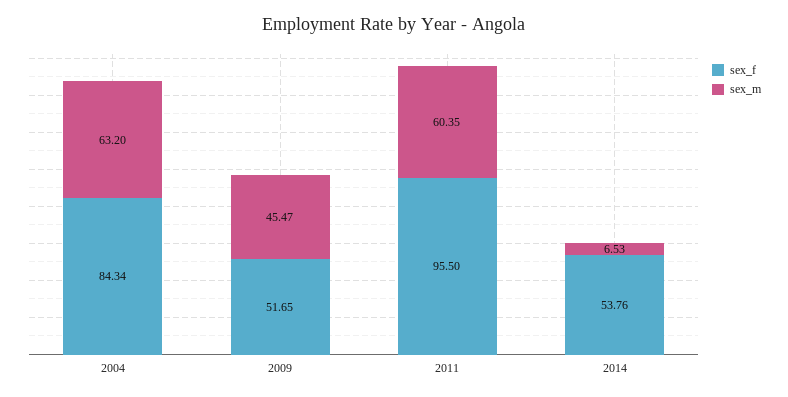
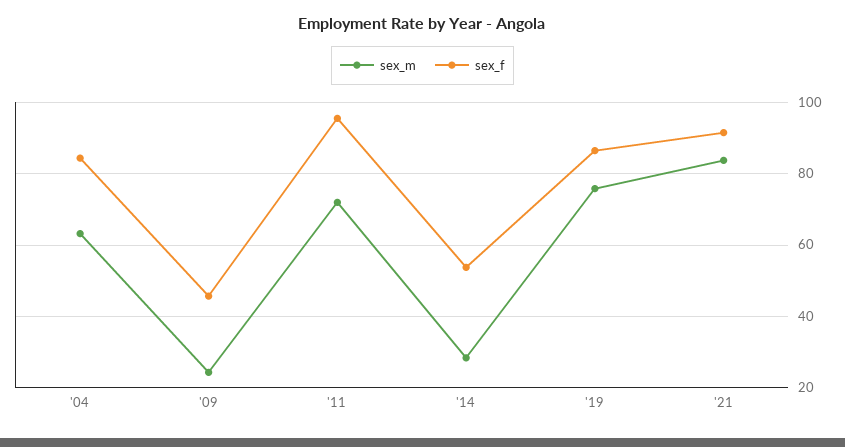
sex_f, 2009: 51.65 -> 46
sex_m, 2009: 45.47 -> 24
sex_m, 2011: 60.35 -> 72
sex_m, 2014: 6.53 -> 28
sex_m, '19: none -> 76
sex_f, '19: none -> 86
sex_m, '21: none -> 84
sex_f, '21: none -> 92

